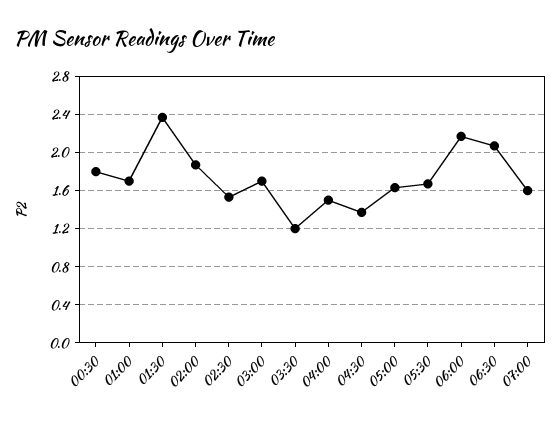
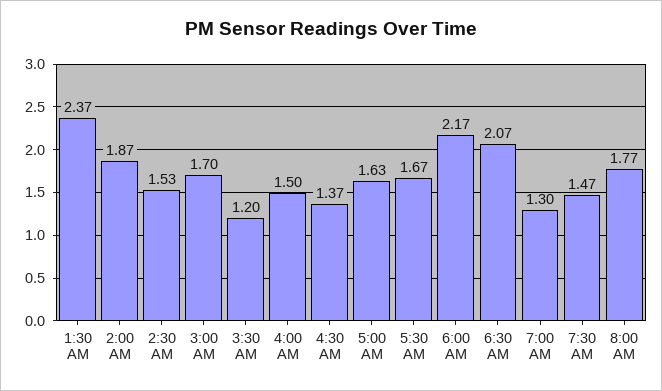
00:30: 1.8 -> none
01:00: 1.7 -> none
07:00: 1.6 -> 1.3
7:30 AM: none -> 1.47
8:00 AM: none -> 1.77

